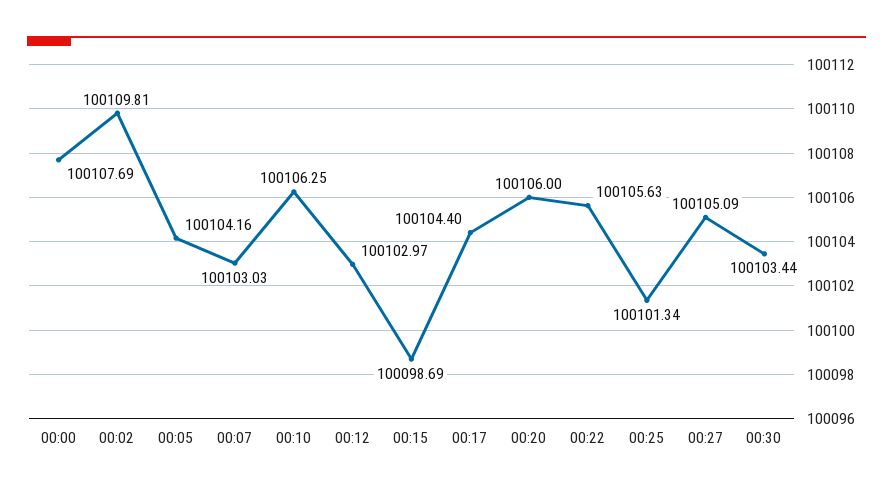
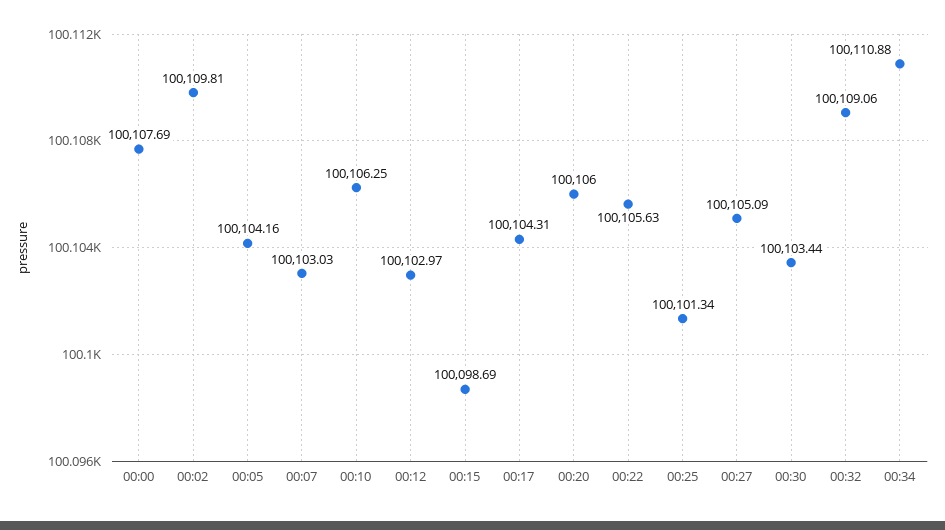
00:17: 100104.4 -> 100104.31
00:32: none -> 100109.06
00:34: none -> 100110.88

